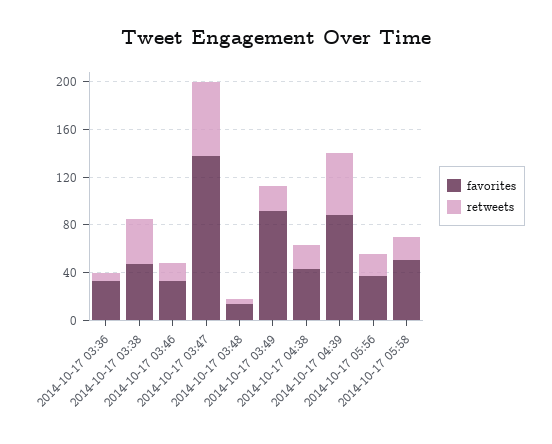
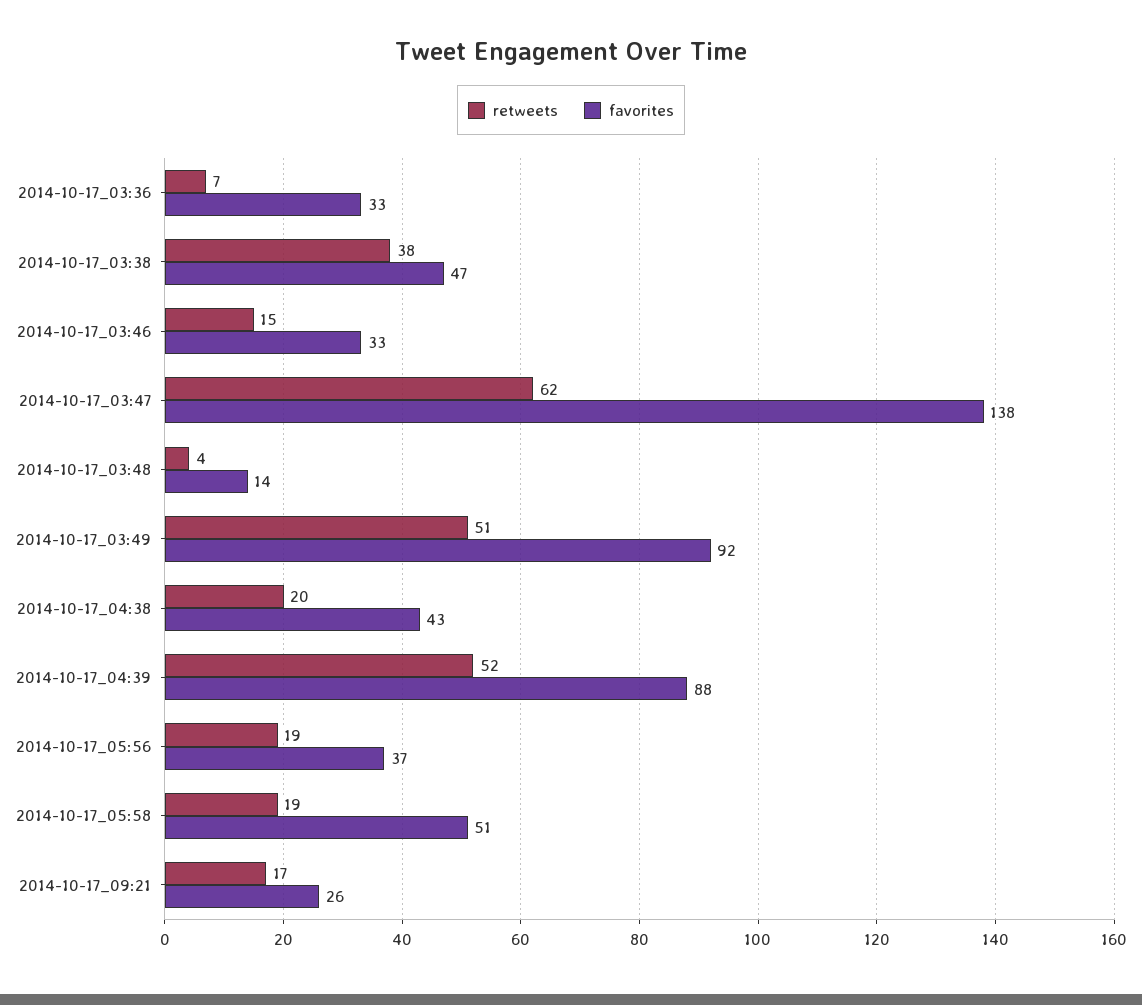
retweets, 2014-10-17 03:49: 20 -> 51
retweets, 2014-10-17_09:21: none -> 17
favorites, 2014-10-17_09:21: none -> 26

